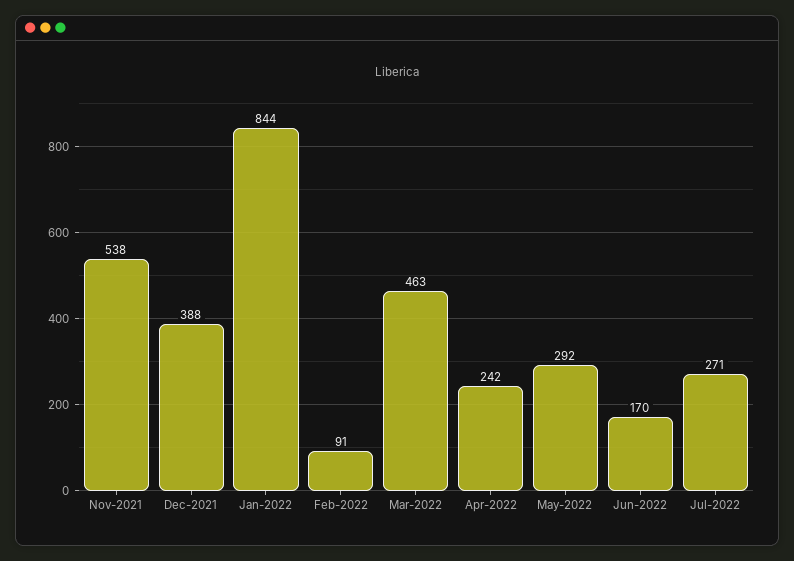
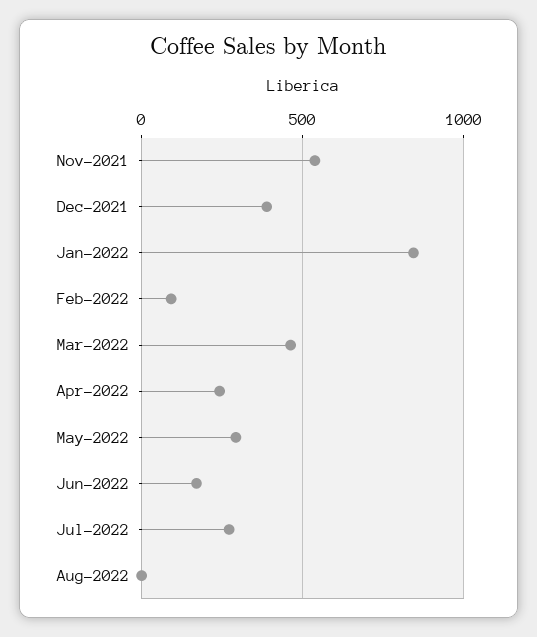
Aug-2022: none -> 0

